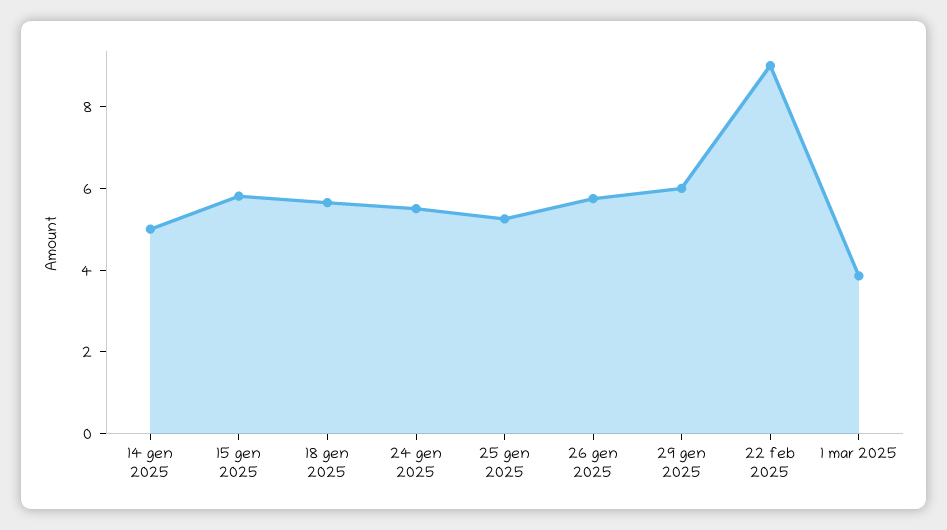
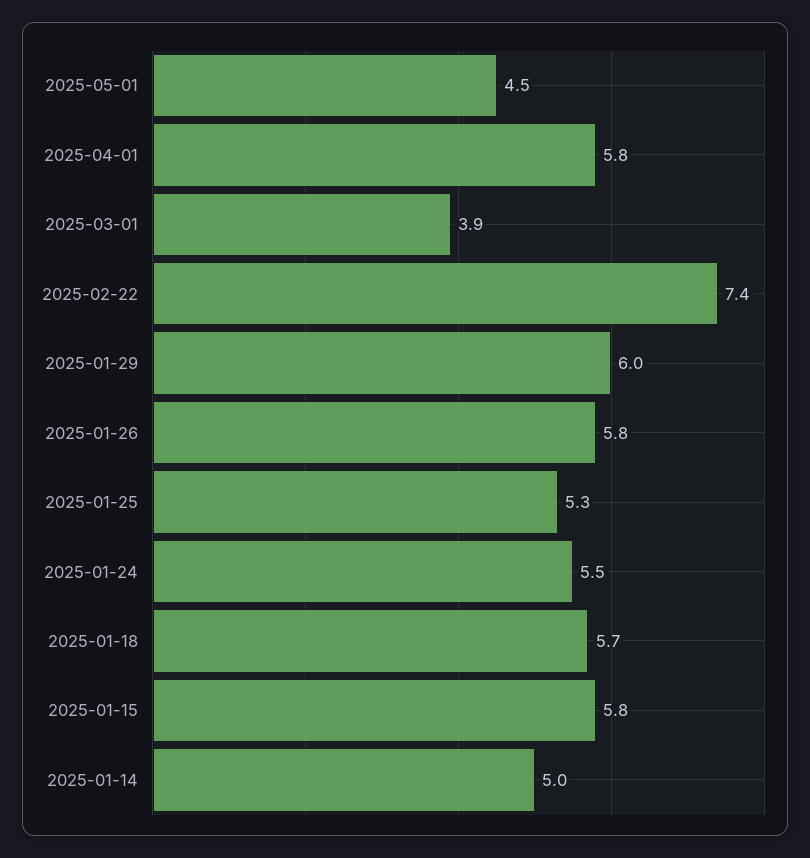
22 feb 2025: 9 -> 7.4
2025-05-01: none -> 4.5
2025-04-01: none -> 5.8

